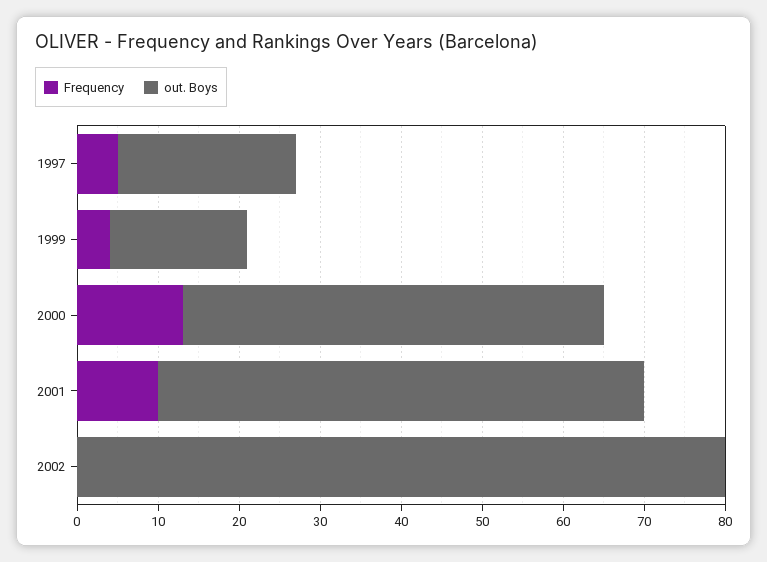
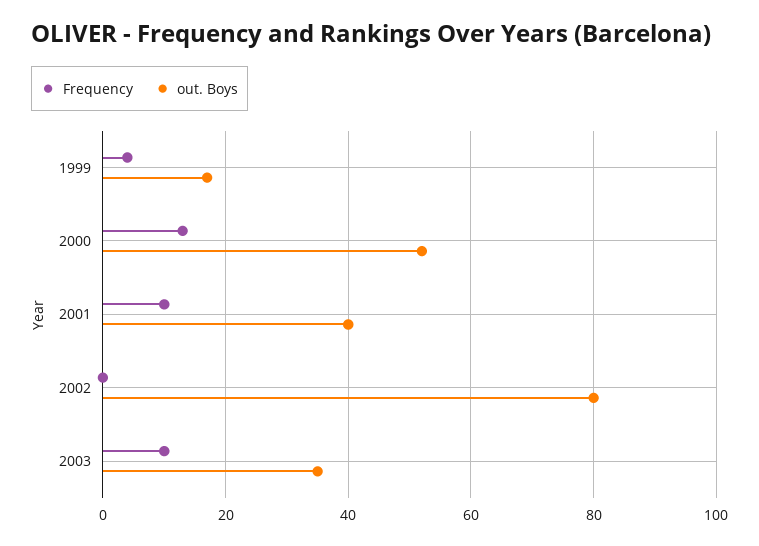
Frequency, 1997: 5 -> none
out. Boys, 1997: 22 -> none
out. Boys, 2001: 60 -> 40
Frequency, 2003: none -> 10
out. Boys, 2003: none -> 35

